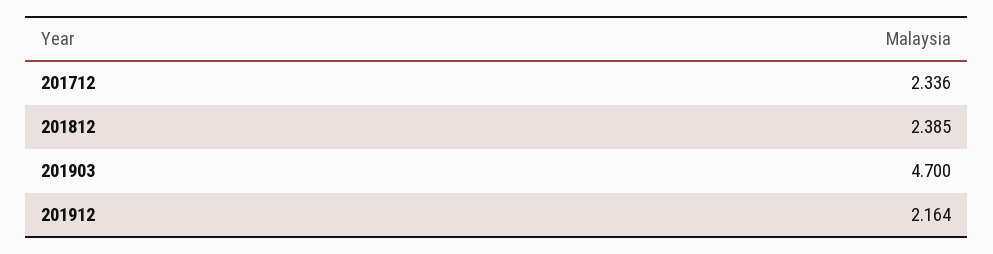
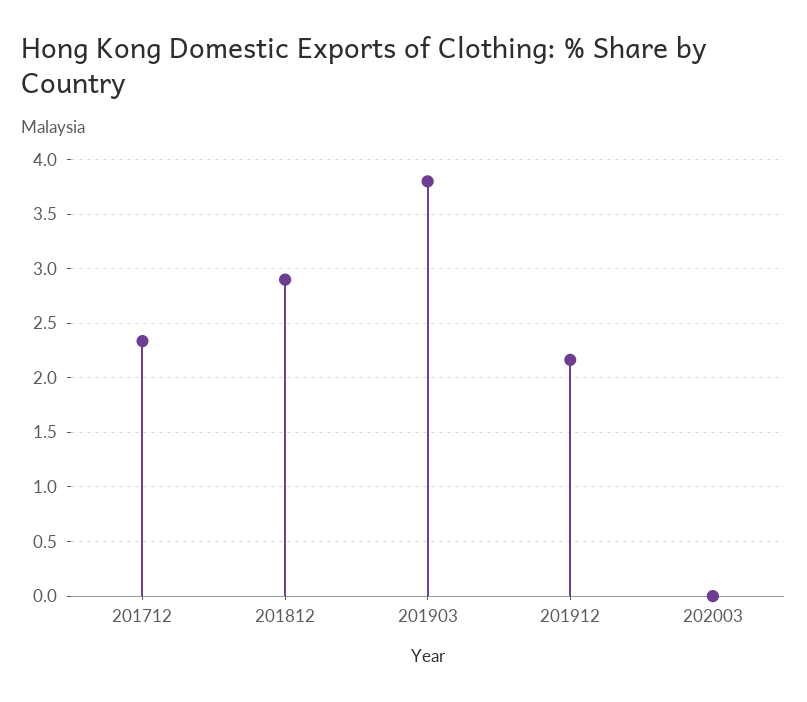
201812: 2.385 -> 2.9
201903: 4.7 -> 3.8
202003: none -> 0

